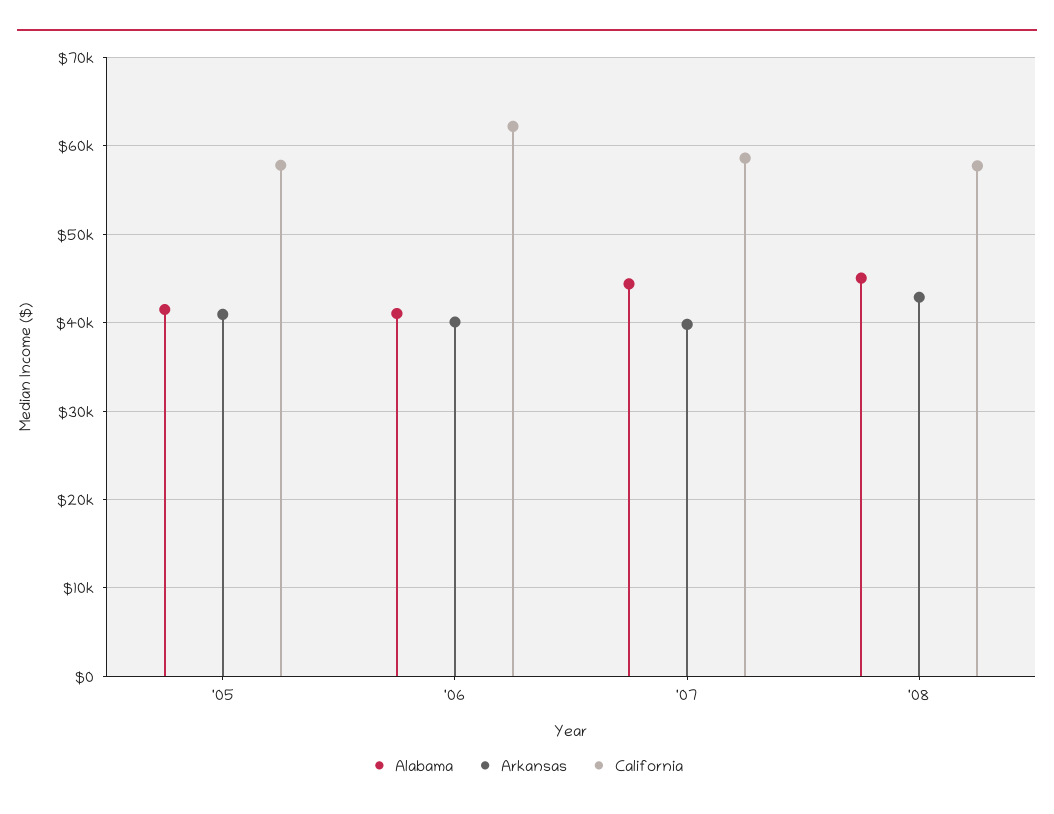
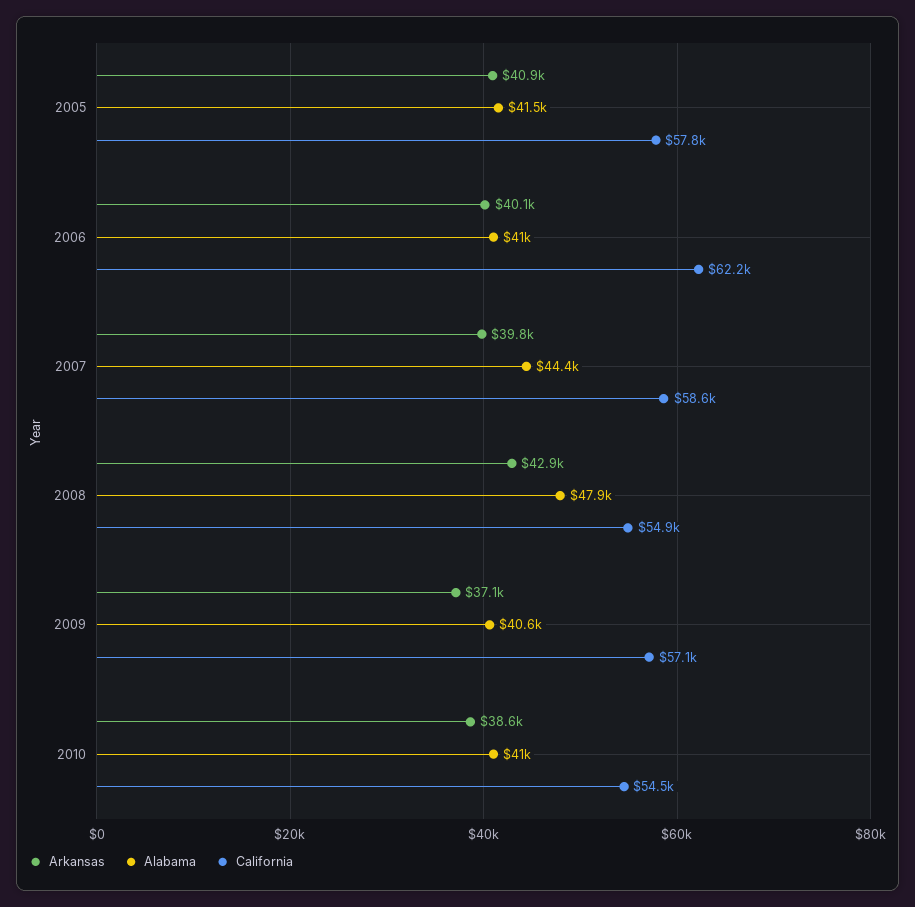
Alabama, '08: 45000 -> 47900
California, '08: 58000 -> 54900
Arkansas, 2009: none -> 37100
Alabama, 2009: none -> 40600
California, 2009: none -> 57100
Arkansas, 2010: none -> 38600
Alabama, 2010: none -> 41000
California, 2010: none -> 54500

